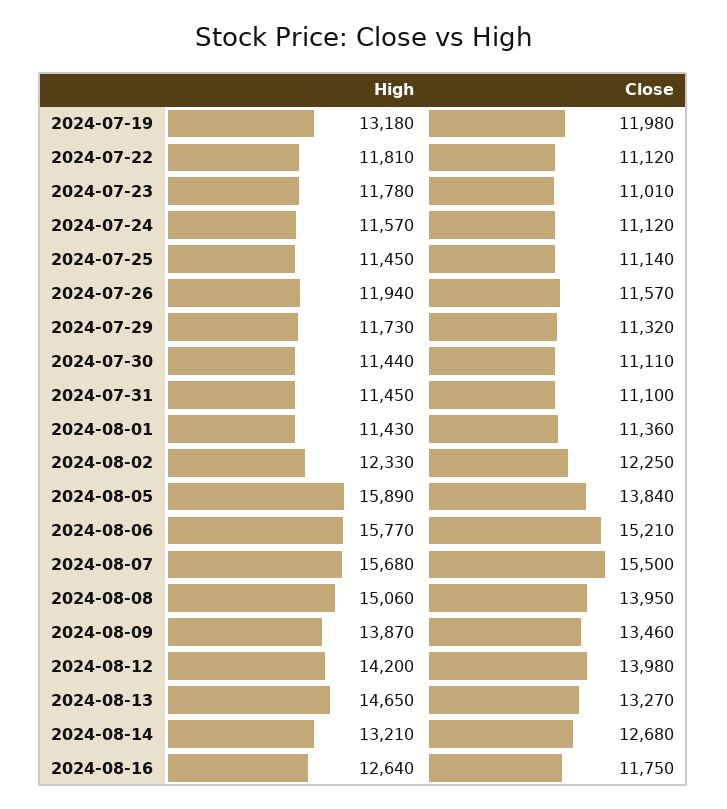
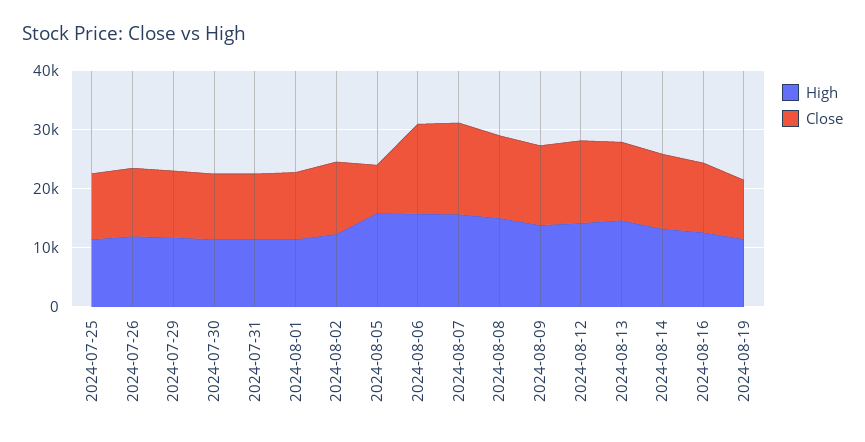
High, 2024-07-19: 13180 -> none
Close, 2024-07-19: 11980 -> none
High, 2024-07-22: 11810 -> none
Close, 2024-07-22: 11120 -> none
High, 2024-07-23: 11780 -> none
Close, 2024-07-23: 11010 -> none
High, 2024-07-24: 11570 -> none
Close, 2024-07-24: 11120 -> none
Close, 2024-08-05: 13840 -> 8000
High, 2024-08-19: none -> 12000
Close, 2024-08-19: none -> 10000

